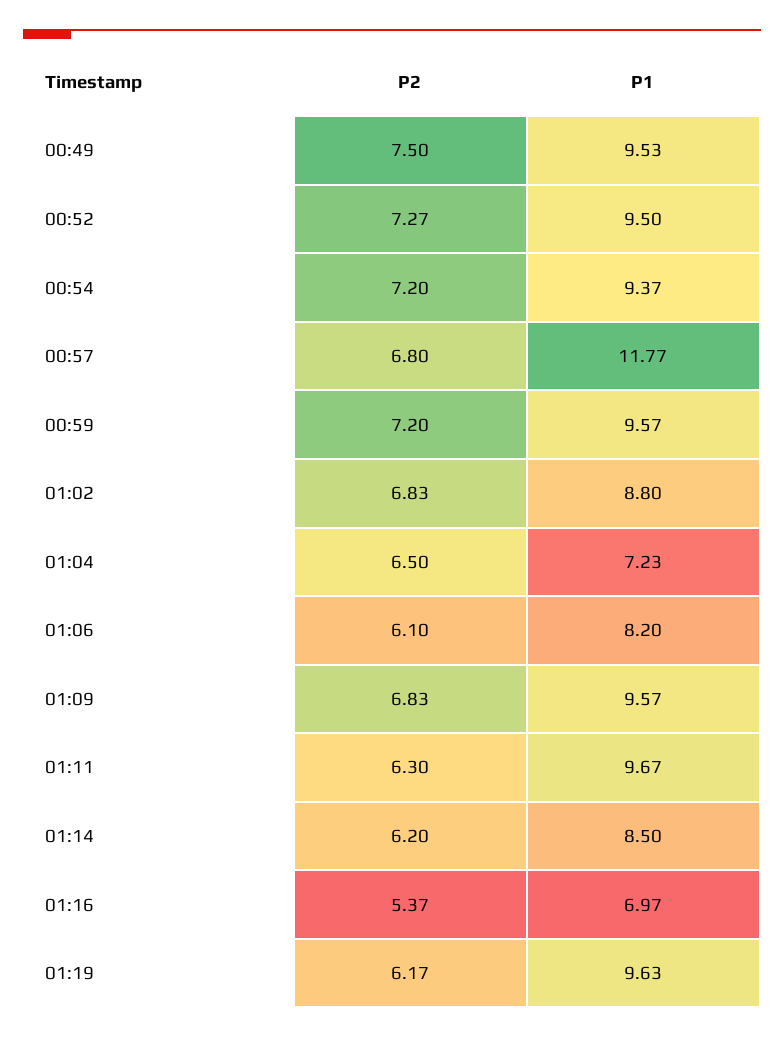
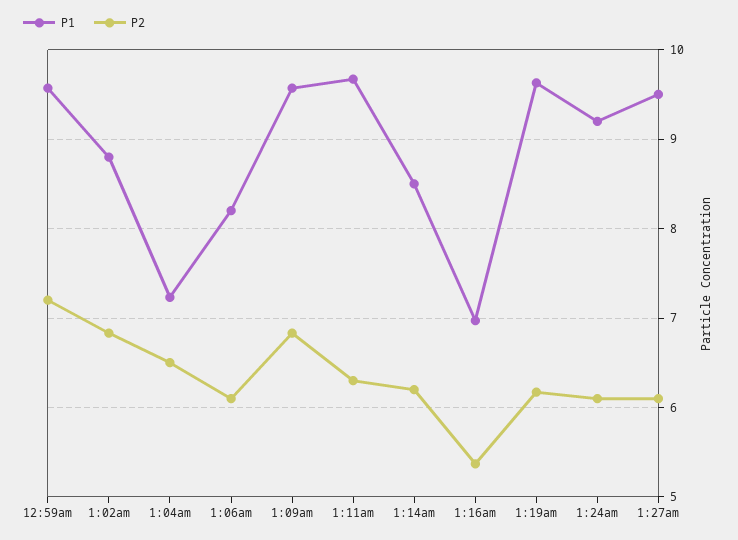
P2, 00:49: 7.5 -> none
P1, 00:49: 9.53 -> none
P2, 00:52: 7.27 -> none
P1, 00:52: 9.5 -> none
P2, 00:54: 7.2 -> none
P1, 00:54: 9.37 -> none
P2, 00:57: 6.8 -> none
P1, 00:57: 11.77 -> none
P1, 1:24am: none -> 9.2
P2, 1:24am: none -> 6.1
P1, 1:27am: none -> 9.5
P2, 1:27am: none -> 6.1

